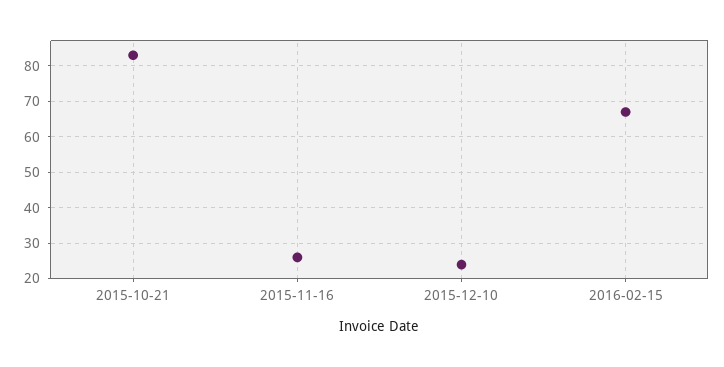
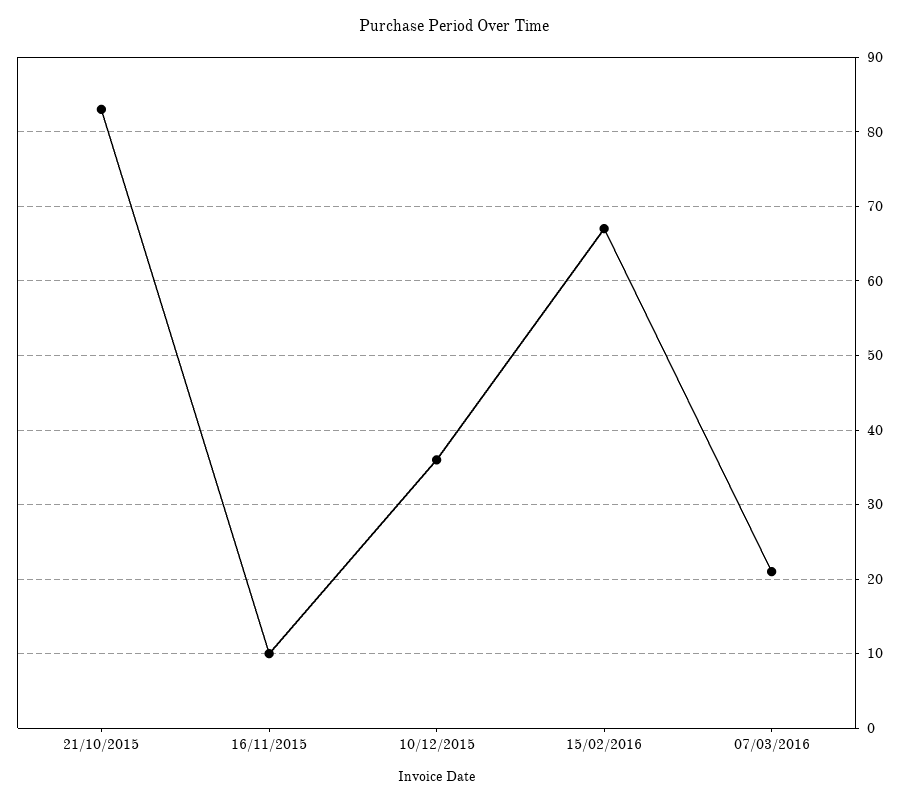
2015-11-16: 25 -> 10
2015-12-10: 25 -> 36
07/03/2016: none -> 21

